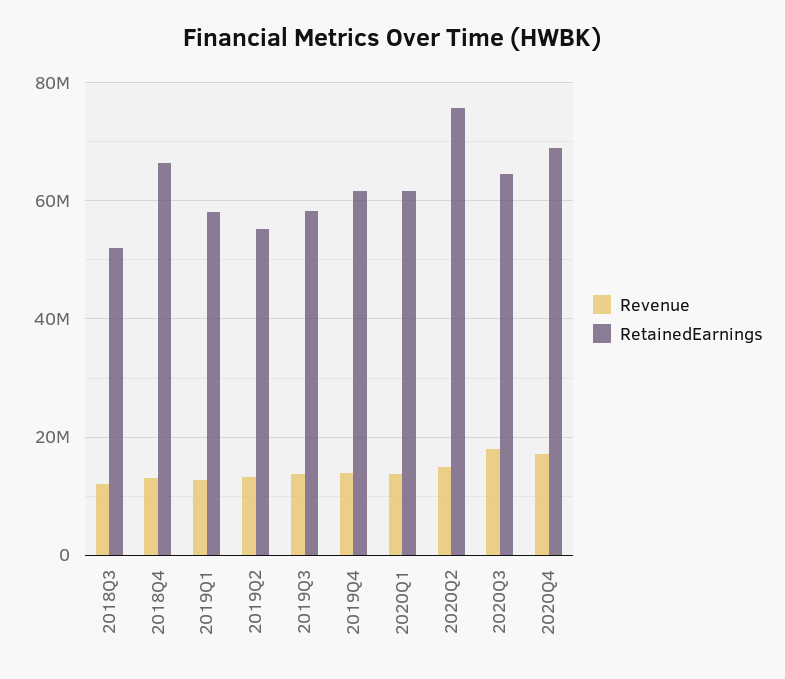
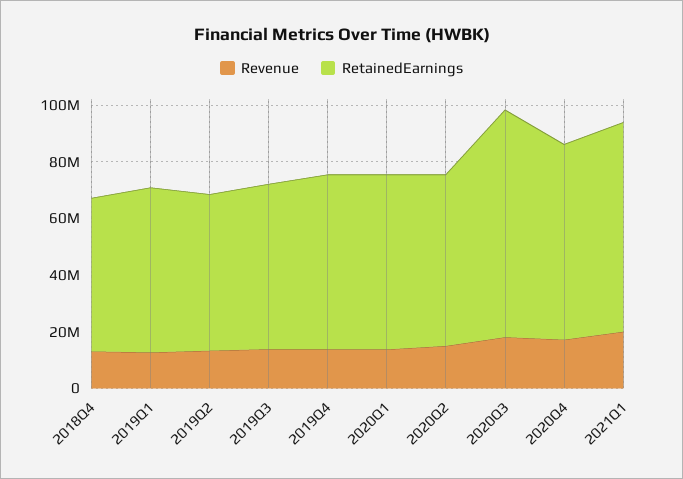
Revenue, 2018Q3: 12000000 -> none
RetainedEarnings, 2018Q3: 52000000 -> none
RetainedEarnings, 2018Q4: 66000000 -> 55000000
RetainedEarnings, 2020Q2: 76000000 -> 60000000
RetainedEarnings, 2020Q3: 64000000 -> 80000000
Revenue, 2021Q1: none -> 20000000
RetainedEarnings, 2021Q1: none -> 75000000

